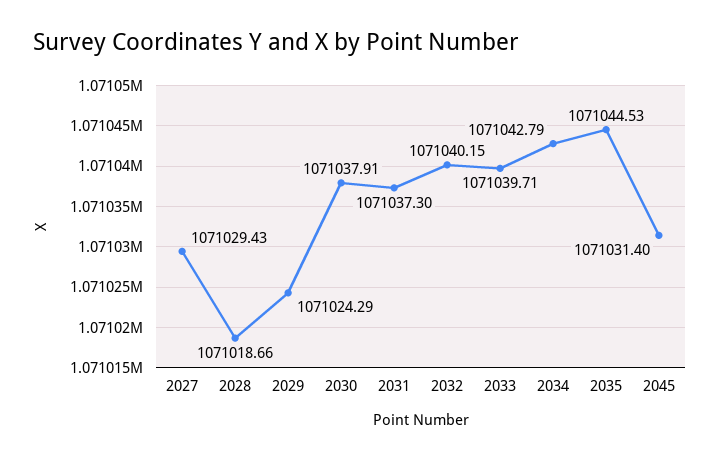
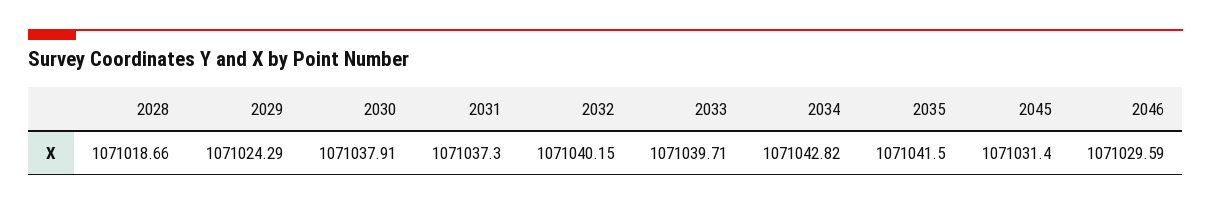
2027: 1071029.43 -> none
2034: 1071042.79 -> 1071042.82
2035: 1071044.53 -> 1071041.5
2046: none -> 1071029.59

